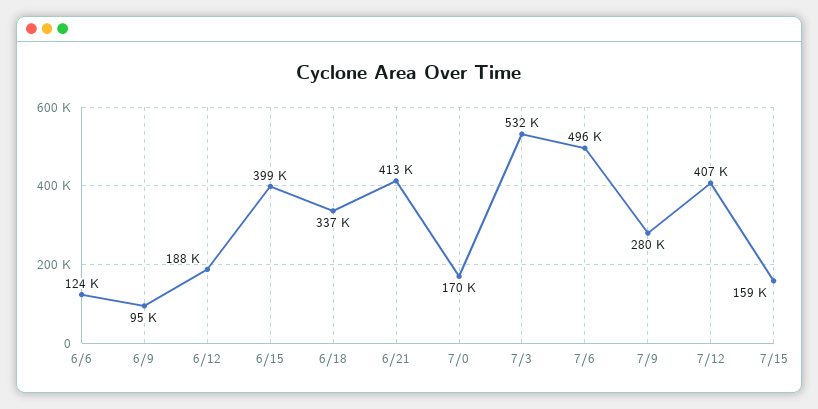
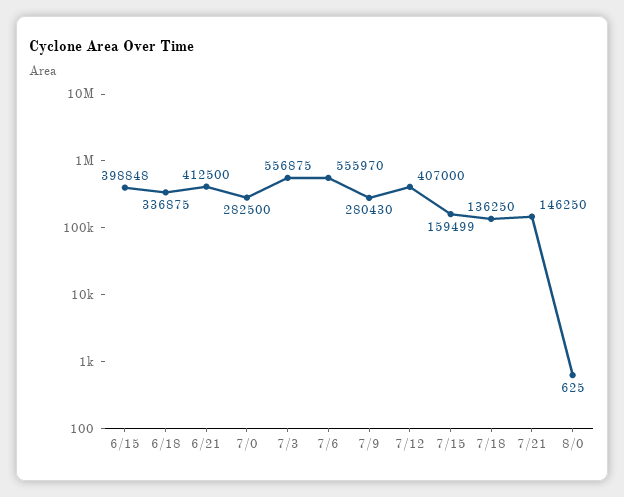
6/6: 124000 -> none
6/9: 95000 -> none
6/12: 188000 -> none
7/0: 170000 -> 282500
7/3: 532000 -> 556875
7/6: 496000 -> 555970
7/18: none -> 136250
7/21: none -> 146250
8/0: none -> 625

